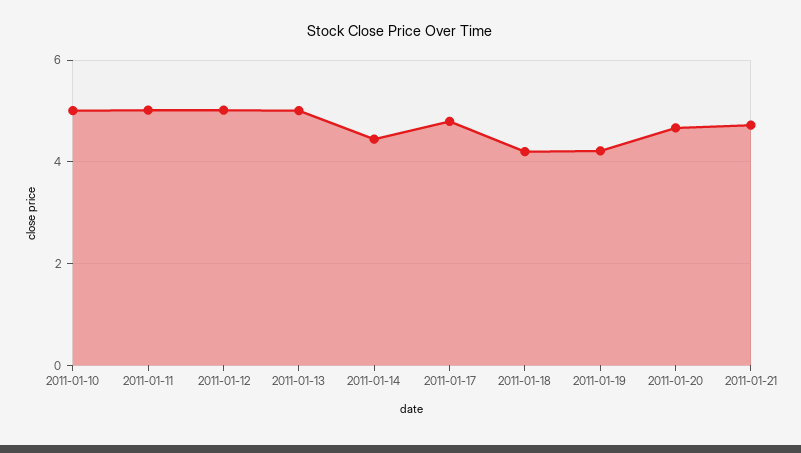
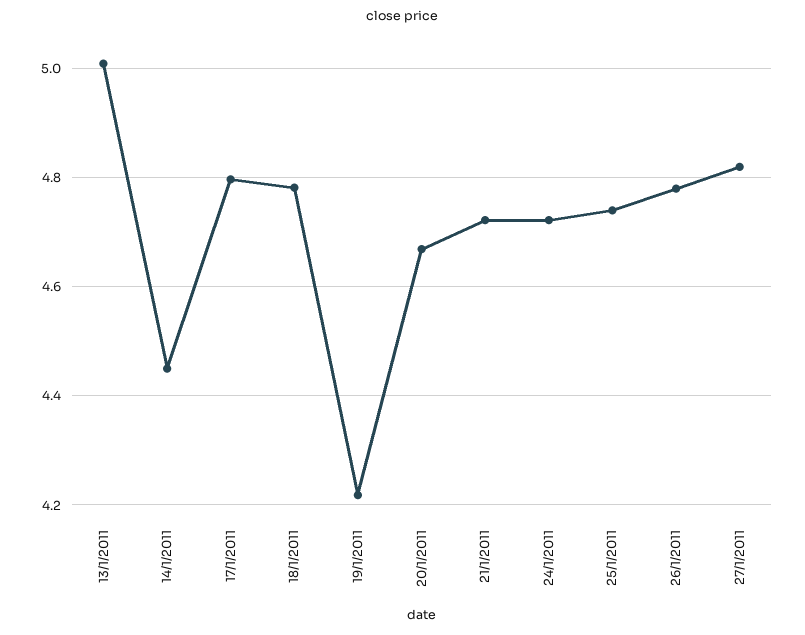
2011-01-10: 5 -> none
2011-01-11: 5 -> none
2011-01-12: 5 -> none
2011-01-18: 4.2 -> 4.78
24/1/2011: none -> 4.72
25/1/2011: none -> 4.74
26/1/2011: none -> 4.78
27/1/2011: none -> 4.82

